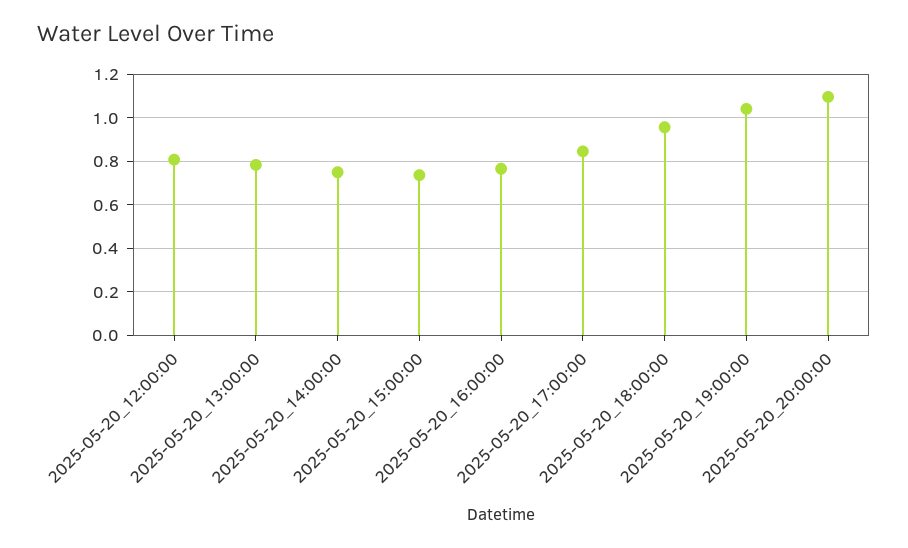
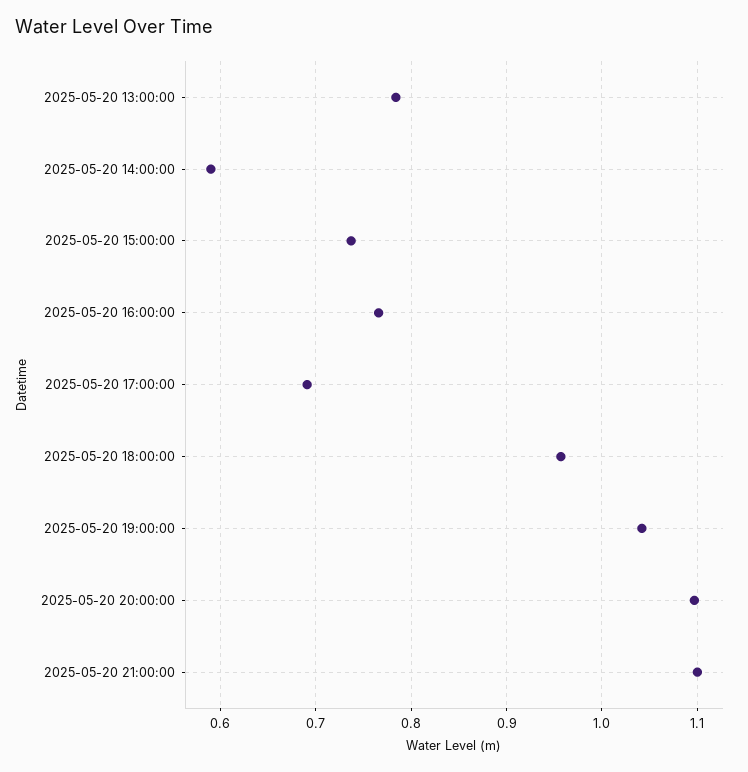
2025-05-20_12:00:00: 0.8 -> none
2025-05-20_14:00:00: 0.75 -> 0.59
2025-05-20_17:00:00: 0.85 -> 0.69
2025-05-20 21:00:00: none -> 1.1

